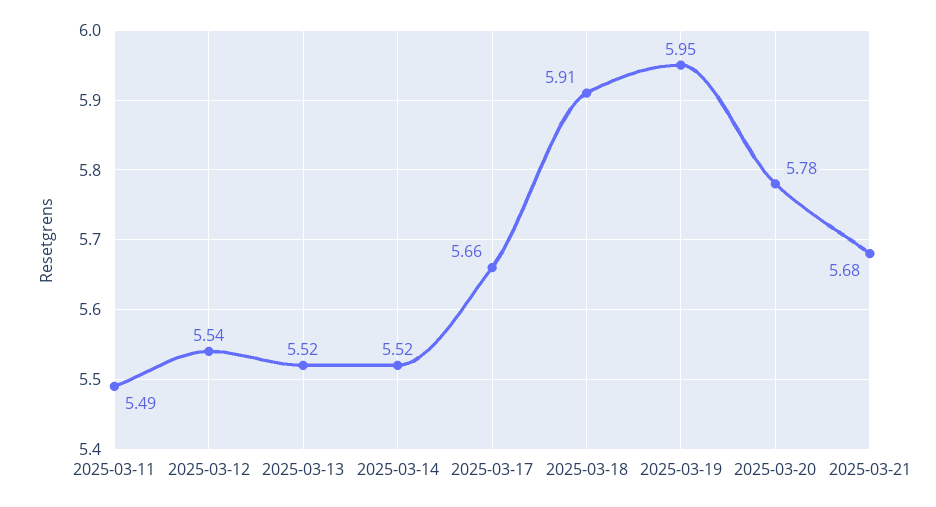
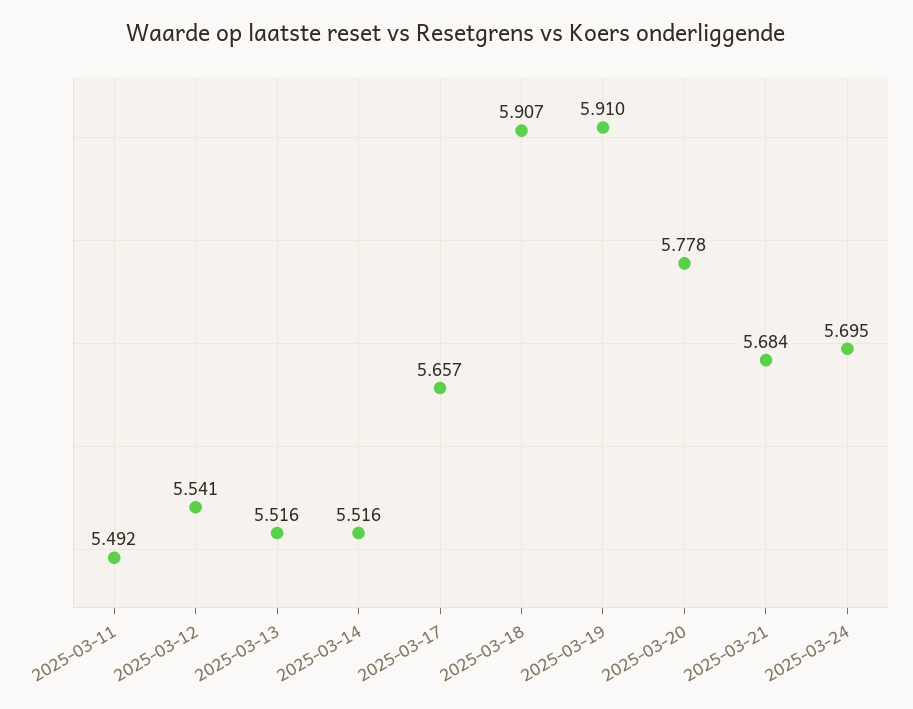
2025-03-19: 5.95 -> 5.91
2025-03-24: none -> 5.695

